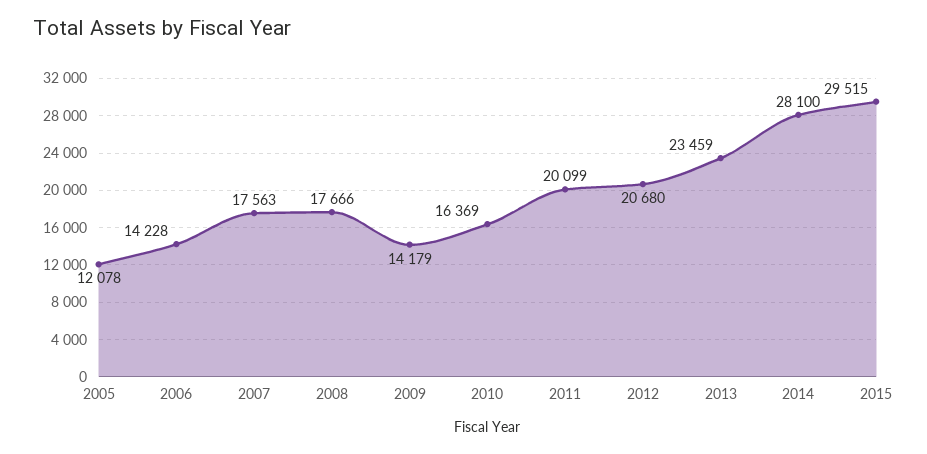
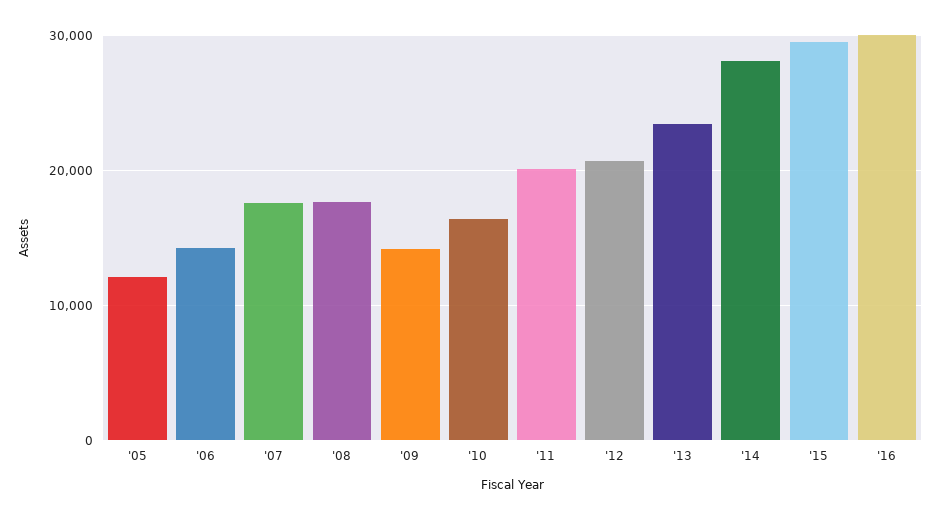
'16: none -> 30000

